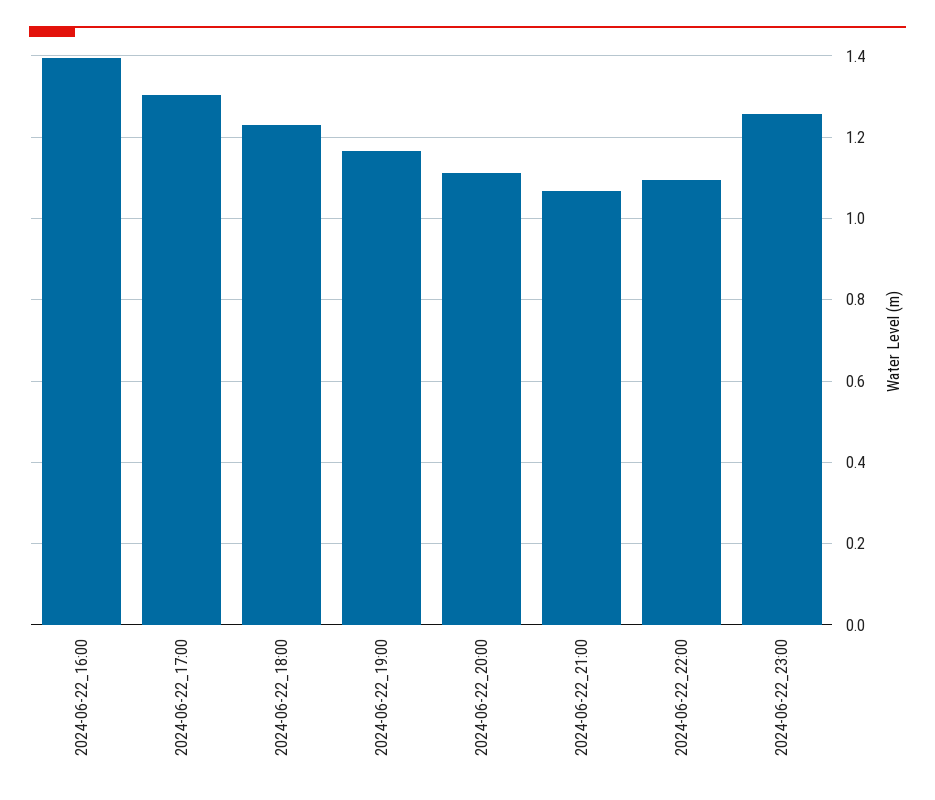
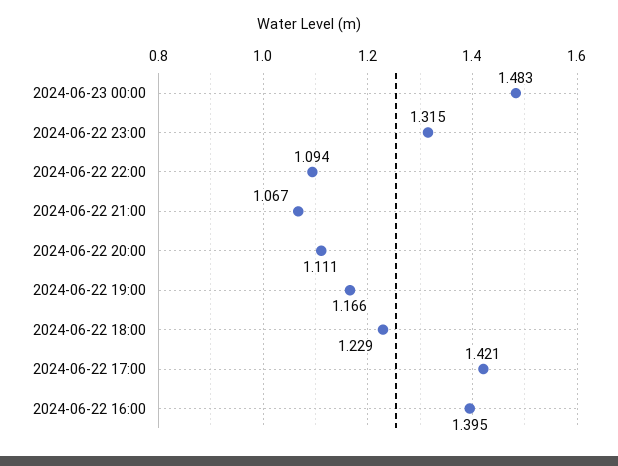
2024-06-22_17:00: 1.3 -> 1.421
2024-06-22_23:00: 1.26 -> 1.315
2024-06-23 00:00: none -> 1.483

